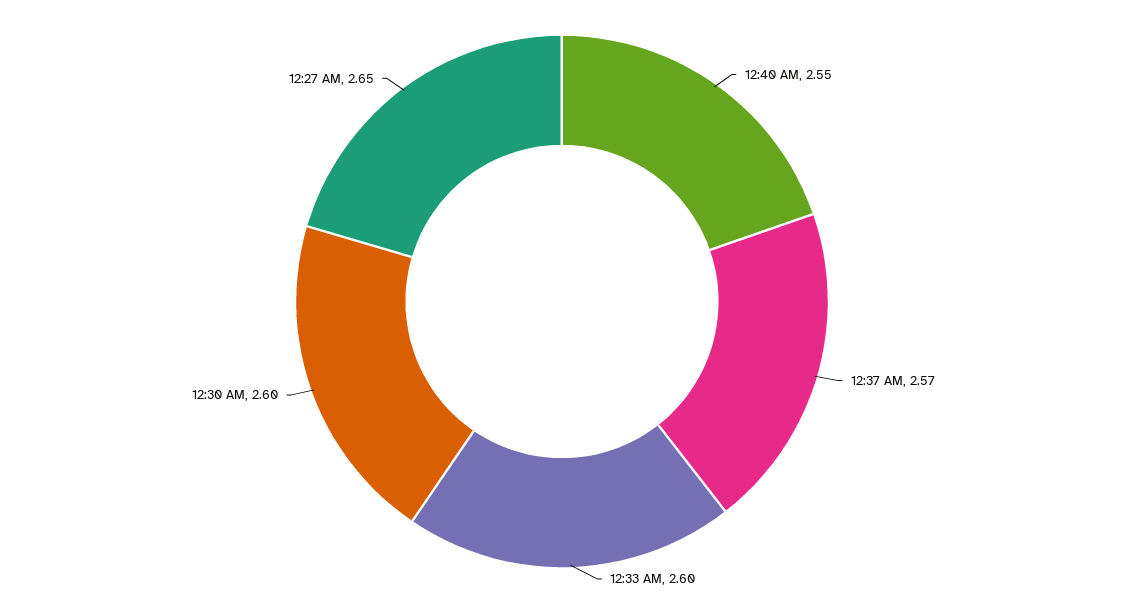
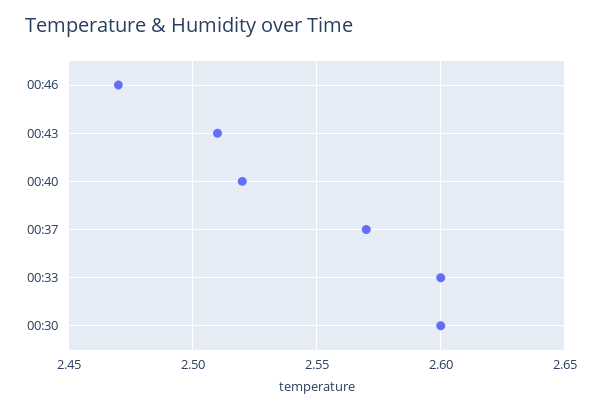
12:40 AM: 2.55 -> 2.52
12:27 AM: 2.65 -> none
00:46: none -> 2.47
00:43: none -> 2.51

